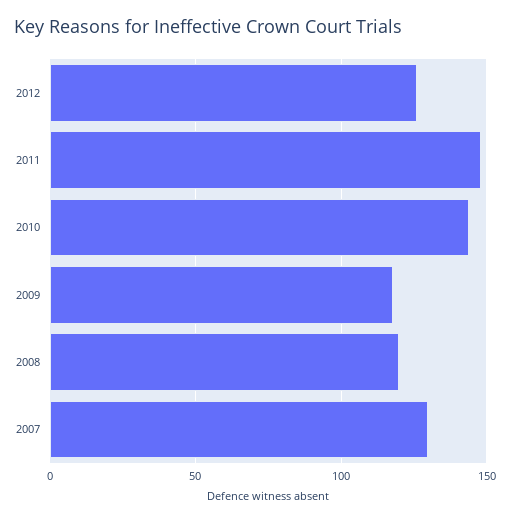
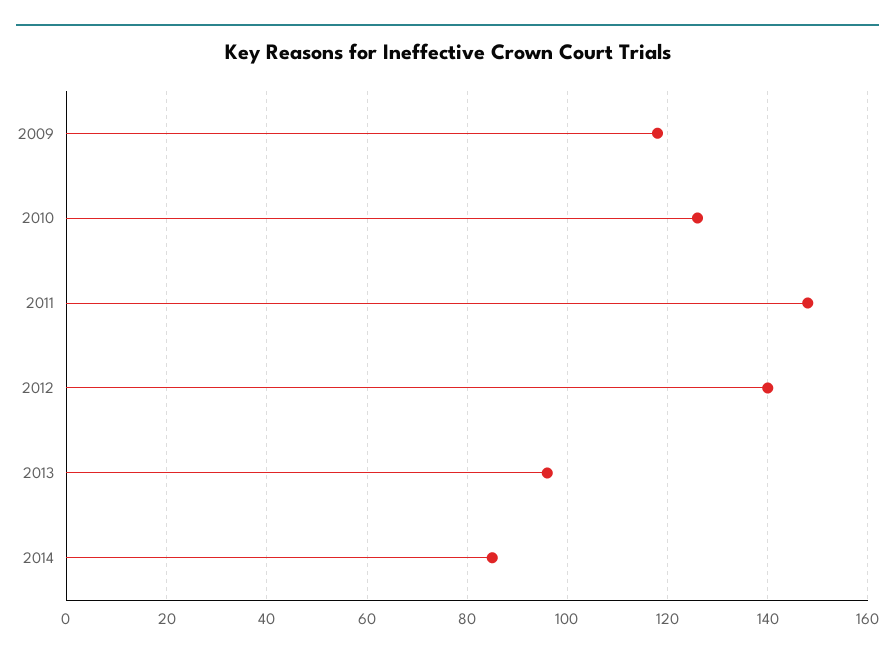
2012: 125 -> 140
2010: 145 -> 125
2008: 120 -> none
2007: 130 -> none
2013: none -> 95
2014: none -> 85

